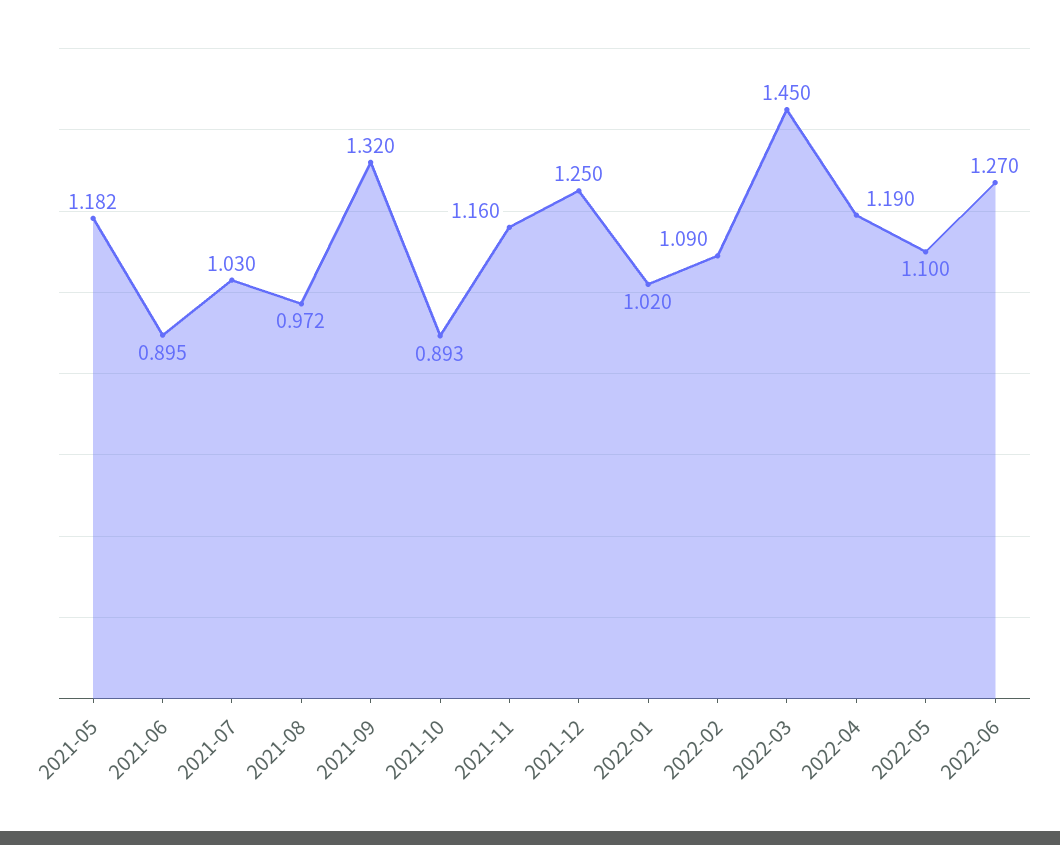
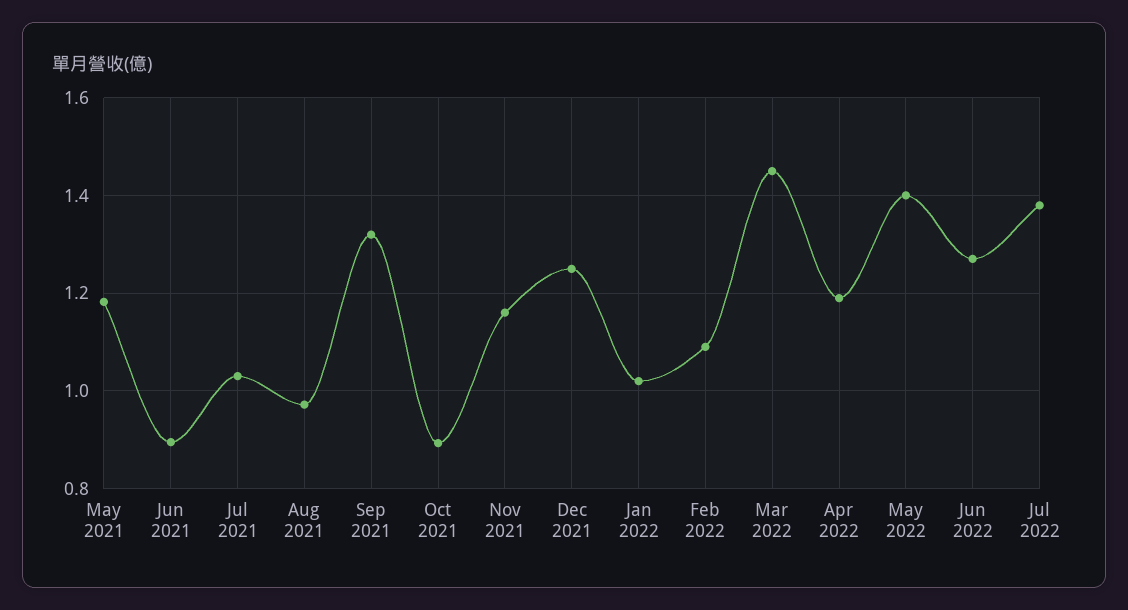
2022-05: 1.1 -> 1.4
Jul 2022: none -> 1.38

